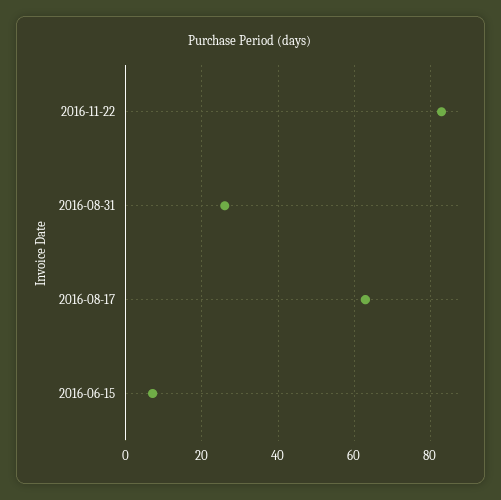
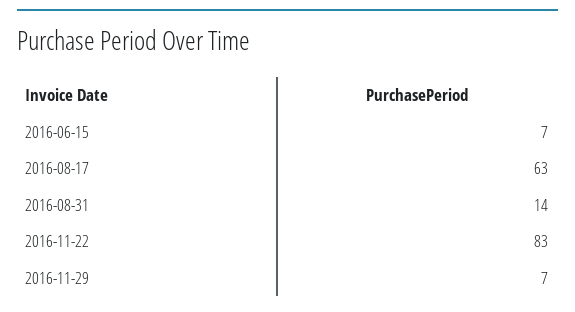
2016-08-31: 25 -> 14
2016-11-29: none -> 7

